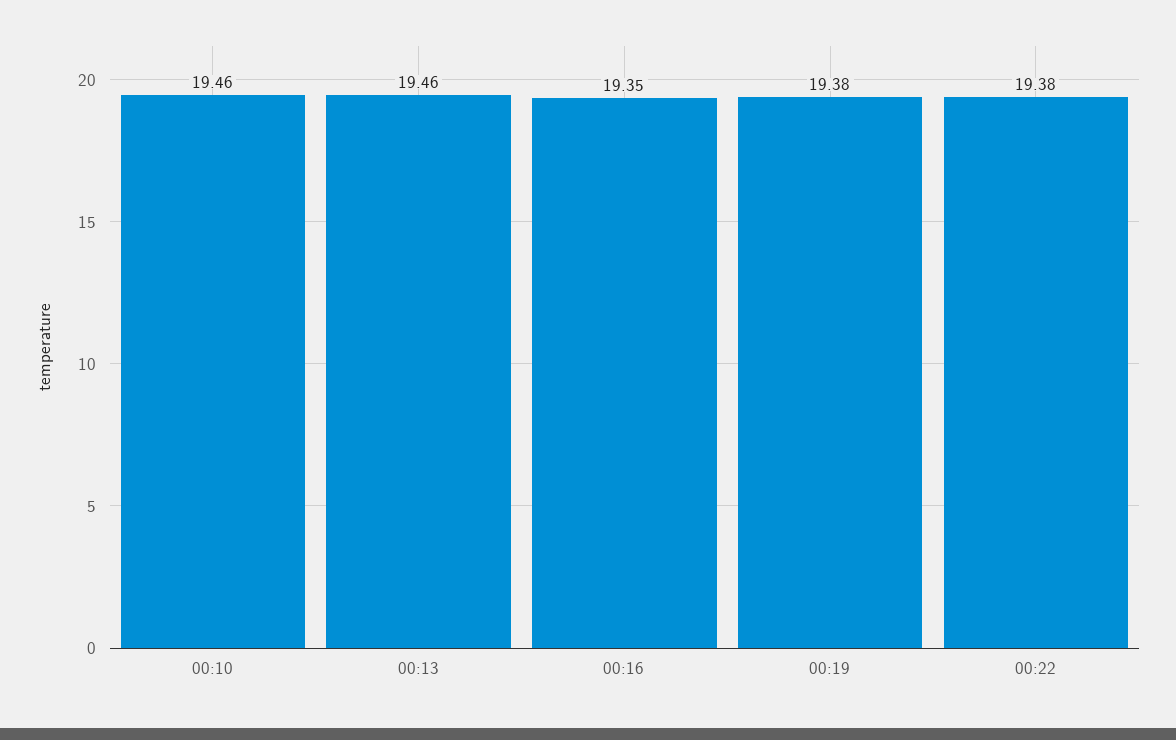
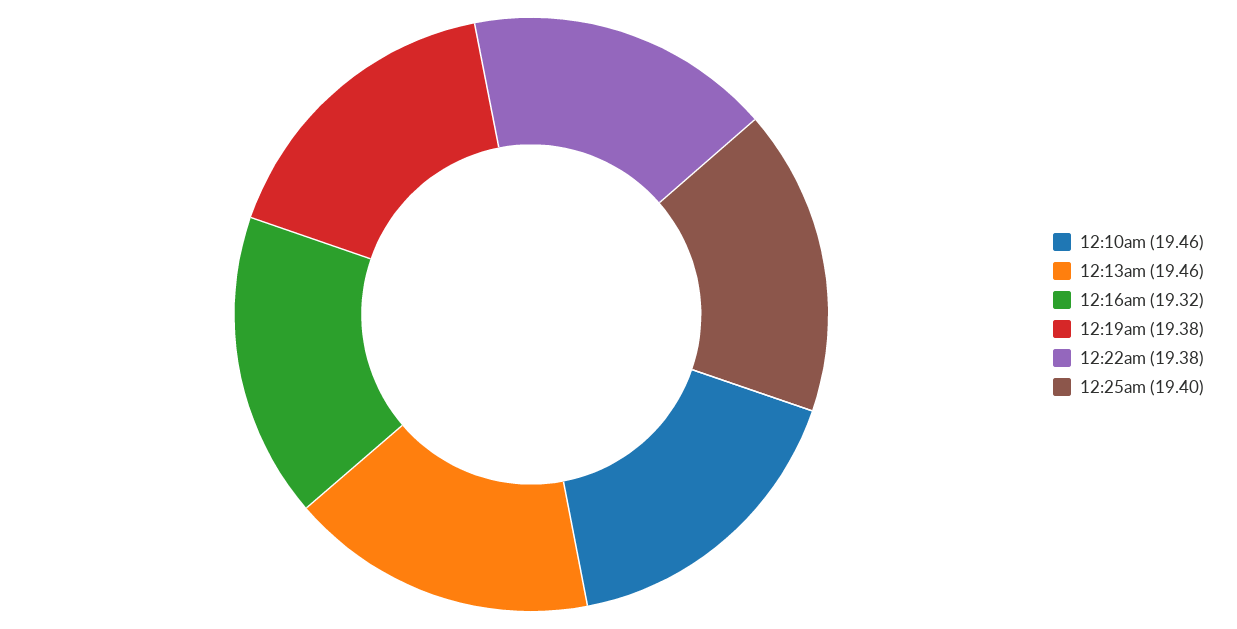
00:16: 19.35 -> 19.32
12:25am: none -> 19.4

